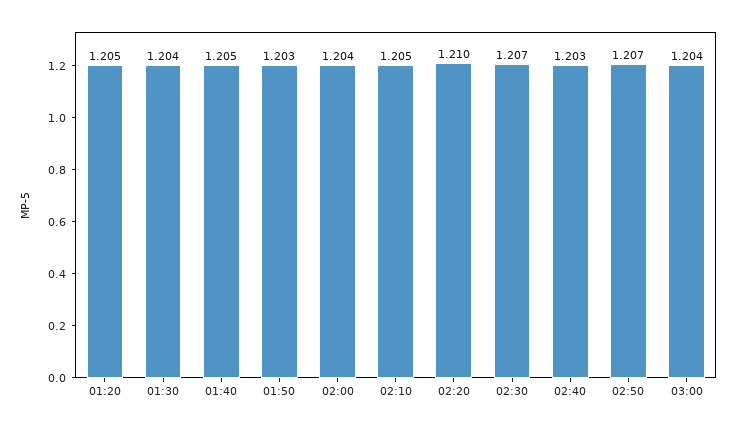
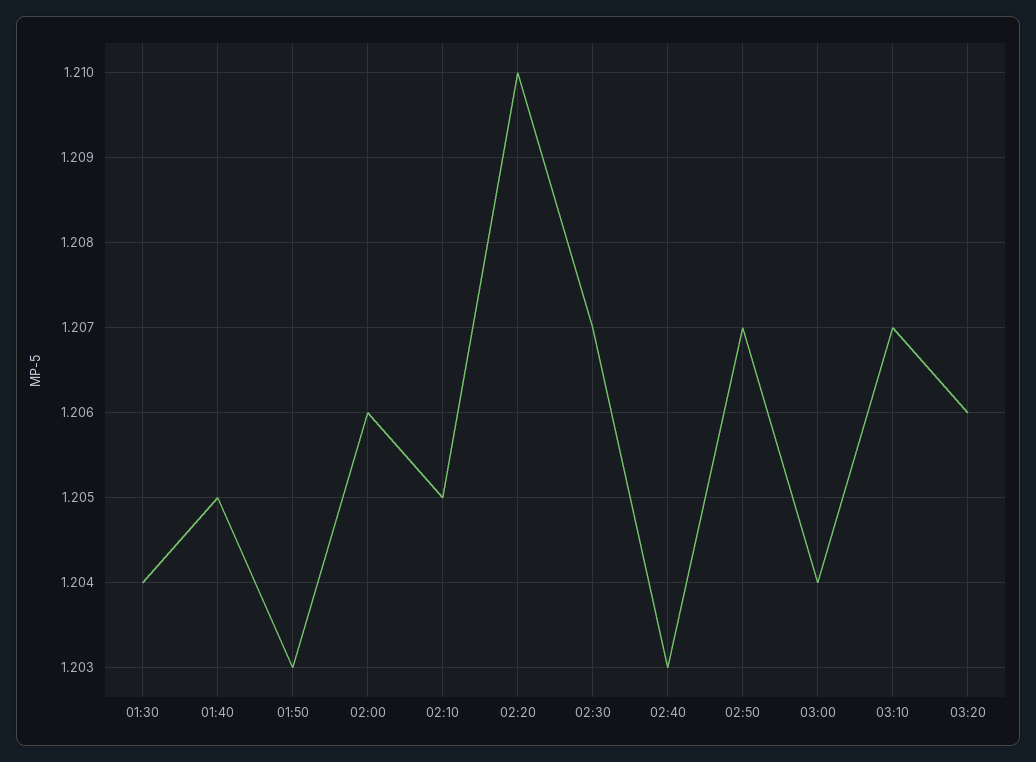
01:20: 1.205 -> none
02:00: 1.204 -> 1.206
03:10: none -> 1.207
03:20: none -> 1.206

